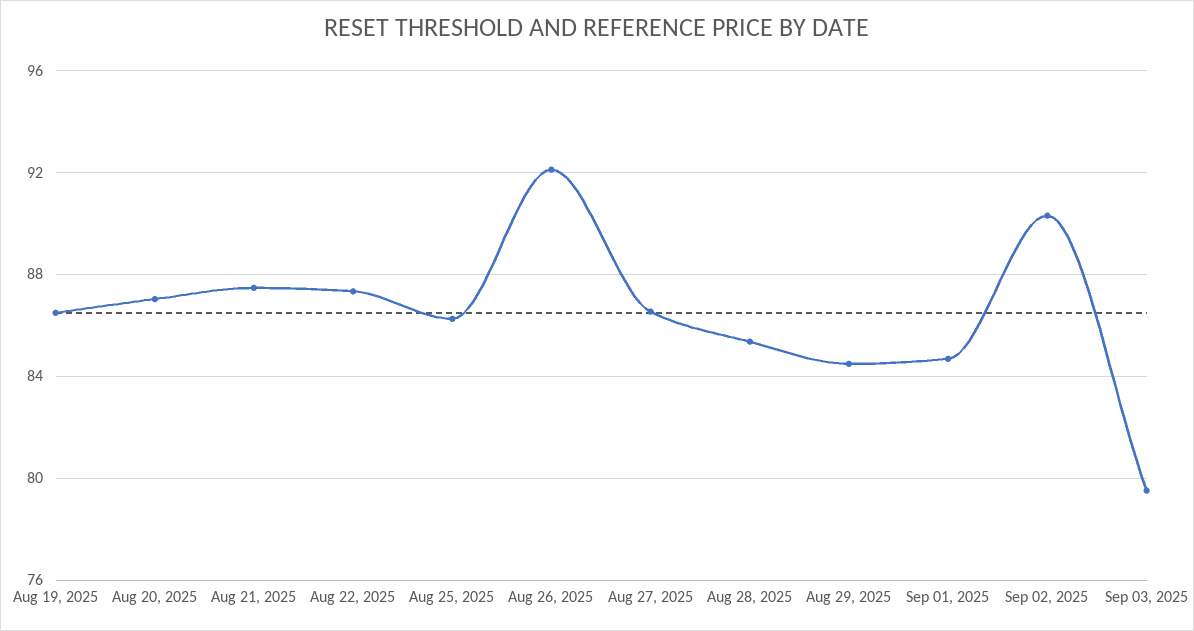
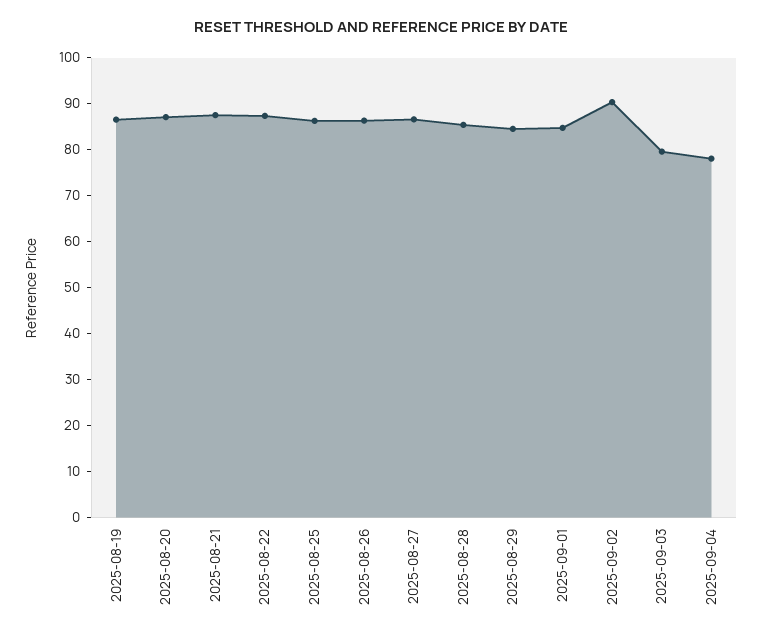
Aug 26, 2025: 92 -> 86
2025-09-04: none -> 78

